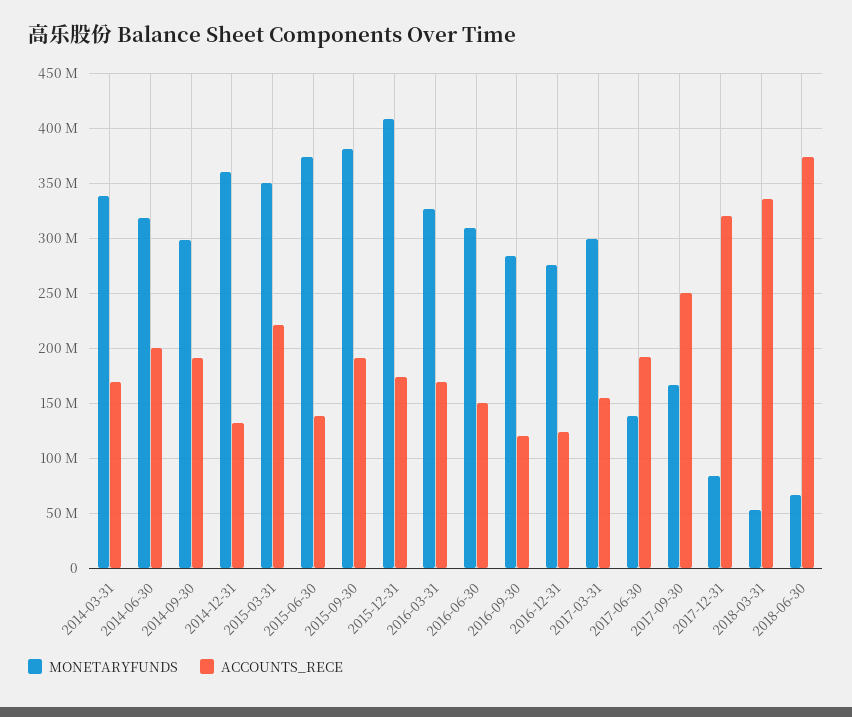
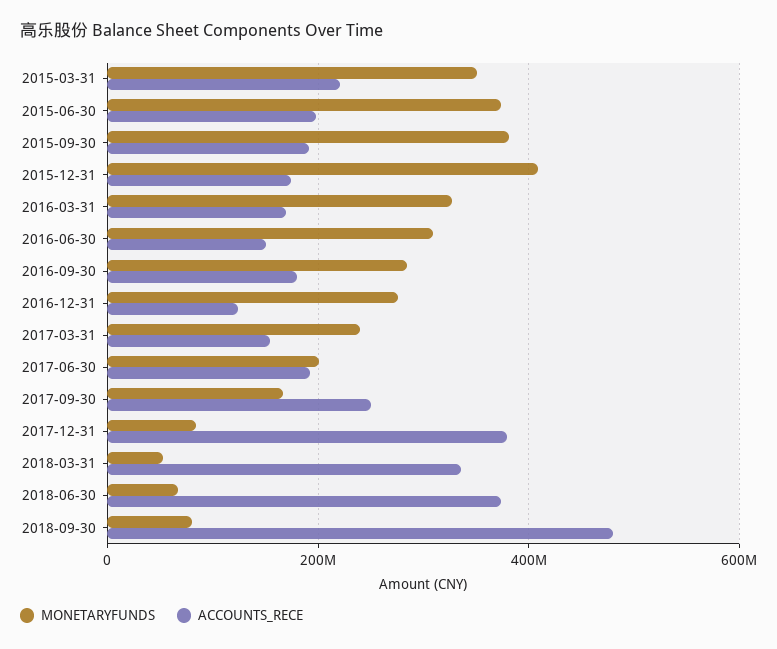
MONETARYFUNDS, 2014-03-31: 340000000 -> none
ACCOUNTS_RECE, 2014-03-31: 170000000 -> none
MONETARYFUNDS, 2014-06-30: 320000000 -> none
ACCOUNTS_RECE, 2014-06-30: 200000000 -> none
MONETARYFUNDS, 2014-09-30: 300000000 -> none
ACCOUNTS_RECE, 2014-09-30: 190000000 -> none
MONETARYFUNDS, 2014-12-31: 360000000 -> none
ACCOUNTS_RECE, 2014-12-31: 130000000 -> none
ACCOUNTS_RECE, 2015-06-30: 140000000 -> 200000000
ACCOUNTS_RECE, 2016-09-30: 120000000 -> 180000000
MONETARYFUNDS, 2017-03-31: 300000000 -> 240000000
MONETARYFUNDS, 2017-06-30: 140000000 -> 200000000
ACCOUNTS_RECE, 2017-12-31: 320000000 -> 380000000
MONETARYFUNDS, 2018-09-30: none -> 80000000
ACCOUNTS_RECE, 2018-09-30: none -> 480000000

